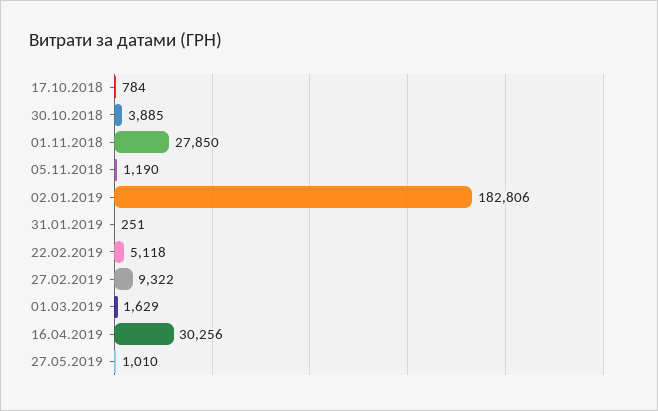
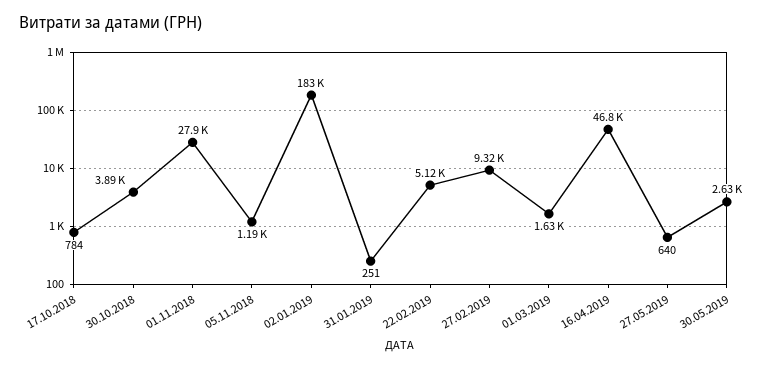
16.04.2019: 30256 -> 46800
27.05.2019: 1010 -> 640
30.05.2019: none -> 2630

